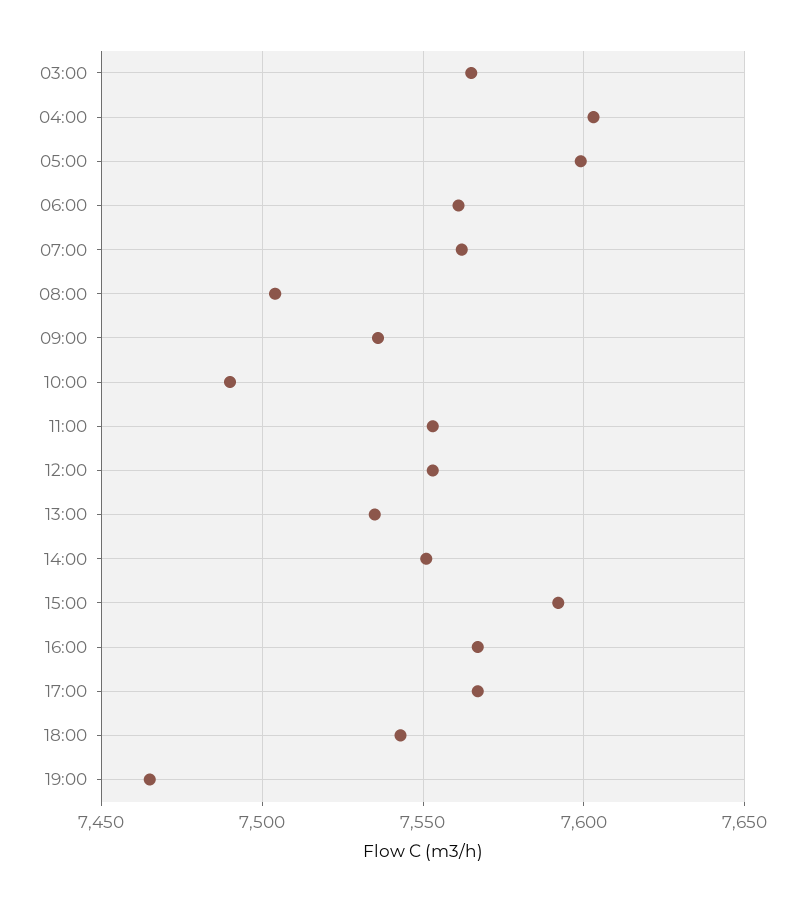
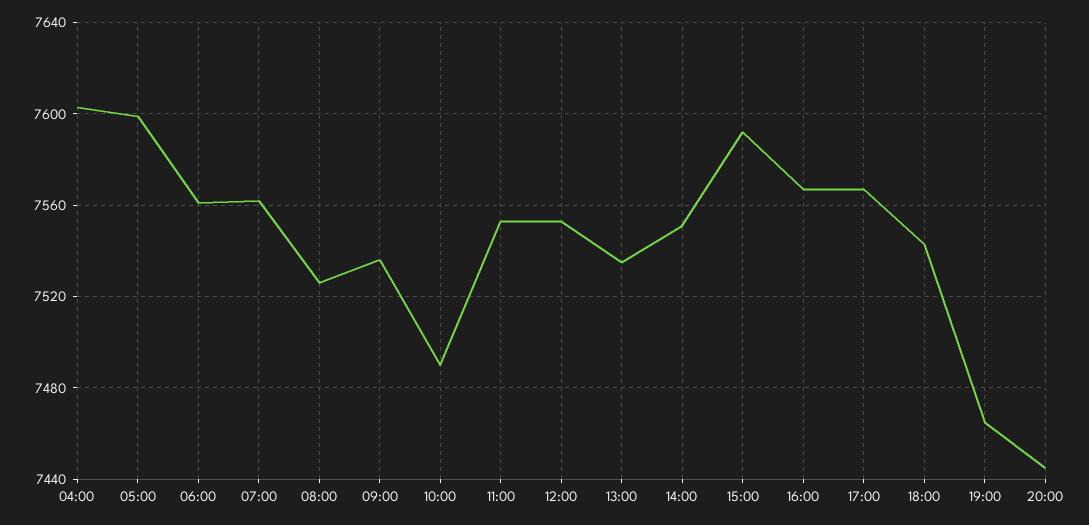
03:00: 7565 -> none
08:00: 7505 -> 7525
20:00: none -> 7445

